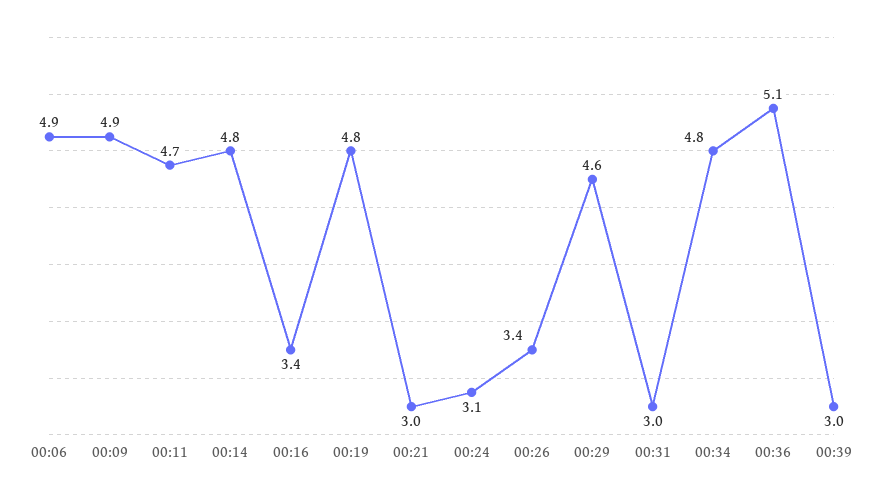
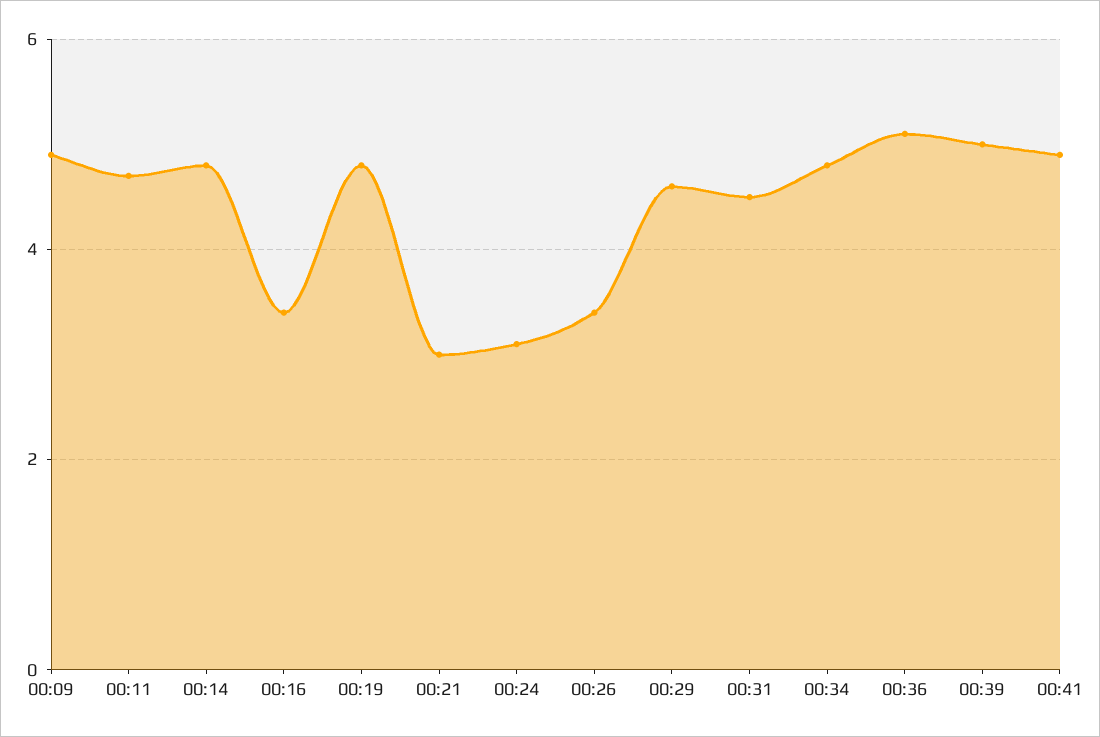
00:06: 4.9 -> none
00:31: 3 -> 4.5
00:39: 3 -> 5
00:41: none -> 5

